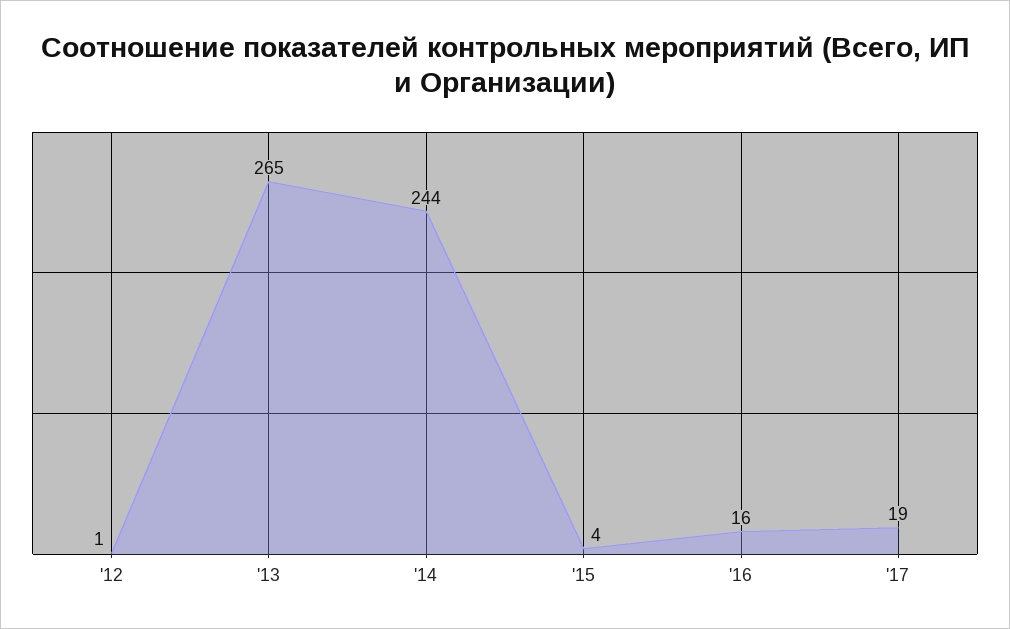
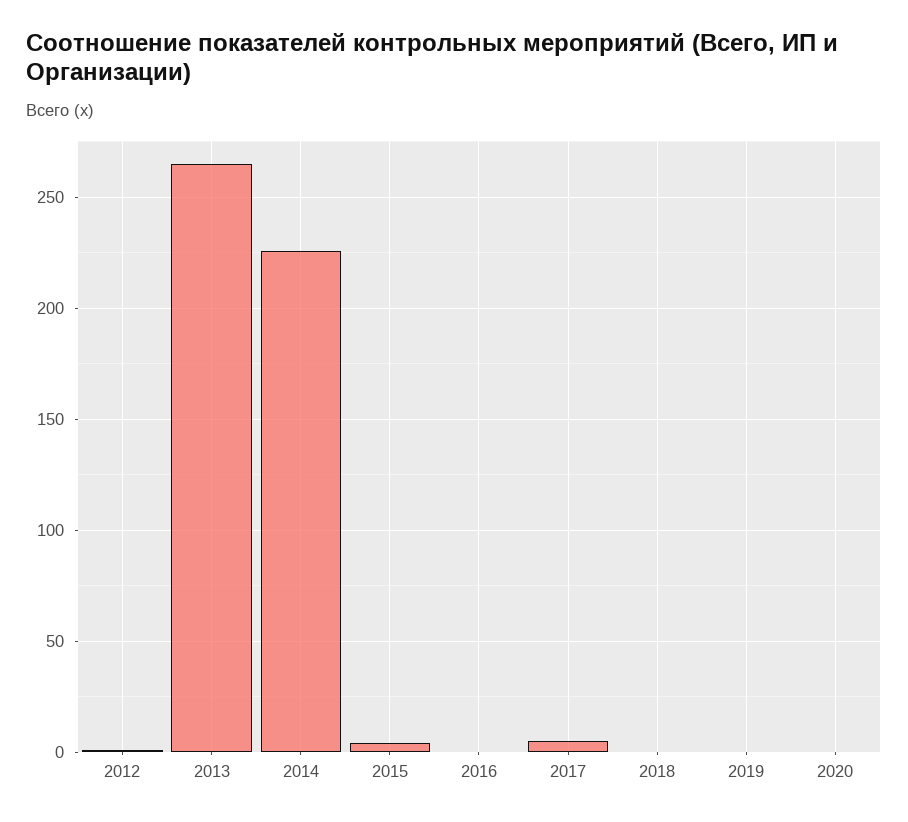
'14: 244 -> 225
'16: 16 -> 0
'17: 19 -> 5
2018: none -> 0
2019: none -> 0
2020: none -> 0

